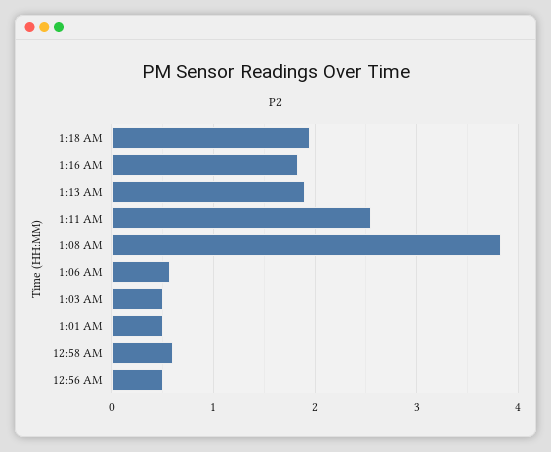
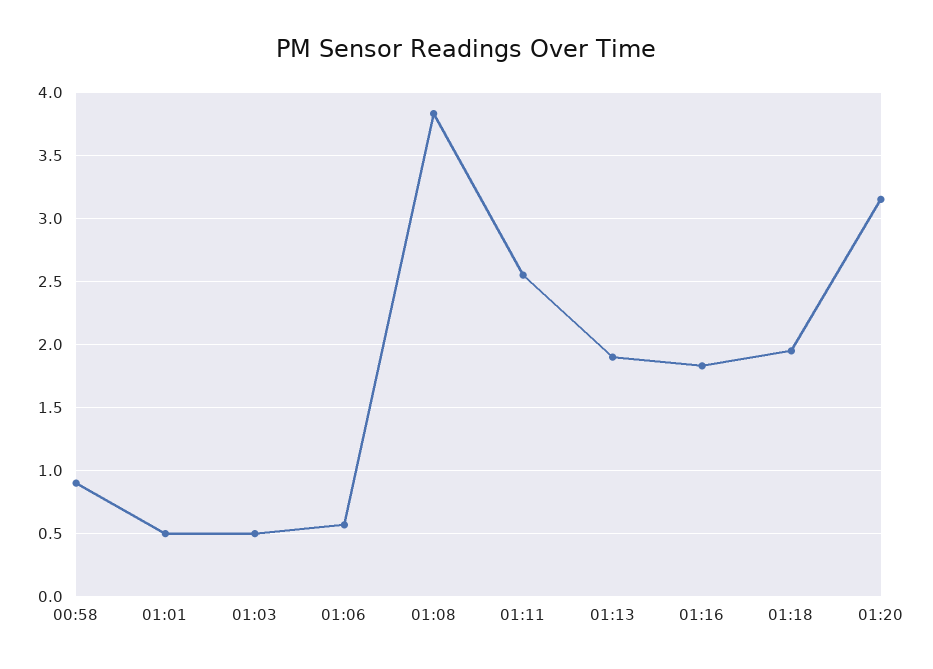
12:58 AM: 0.6 -> 0.9
12:56 AM: 0.5 -> none
01:20: none -> 3.15

